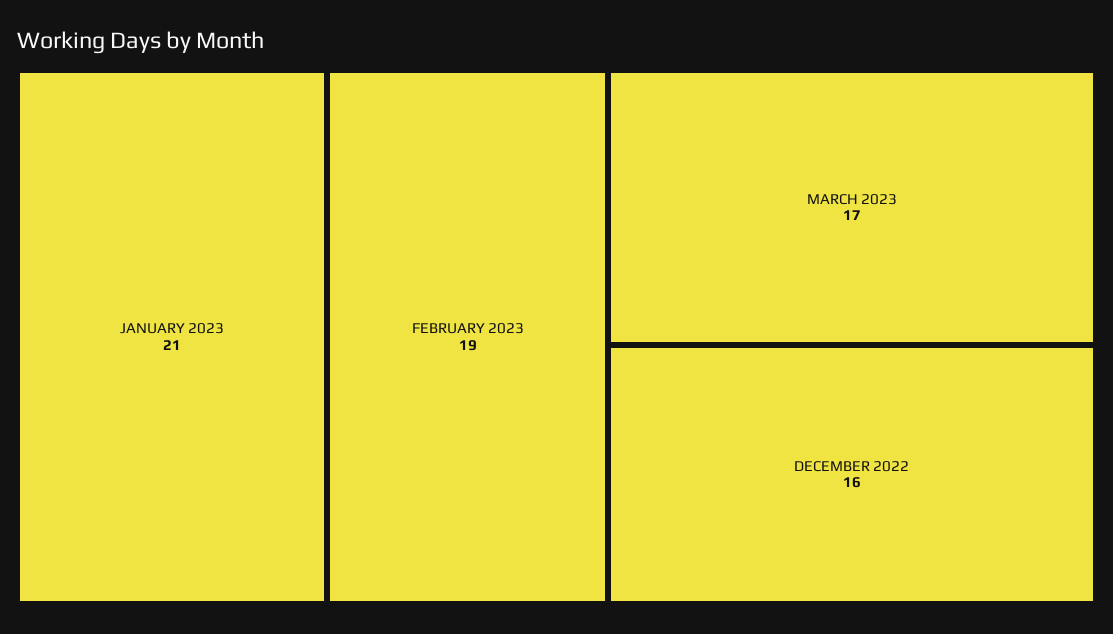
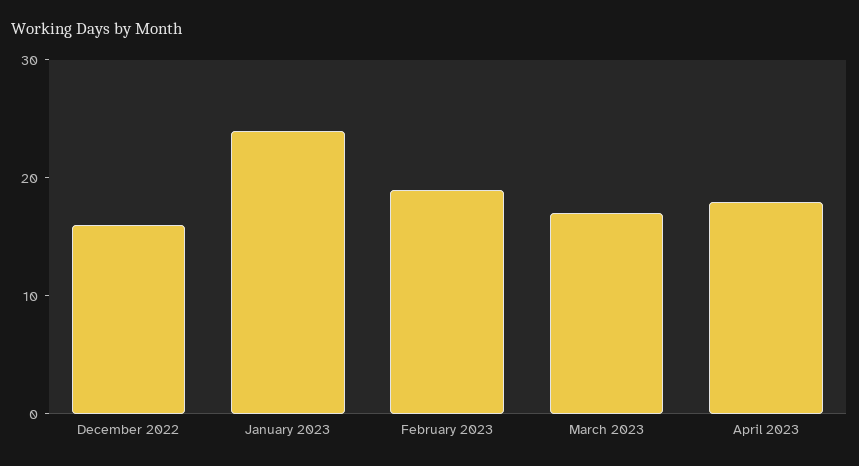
JANUARY 2023: 21 -> 24
April 2023: none -> 18

